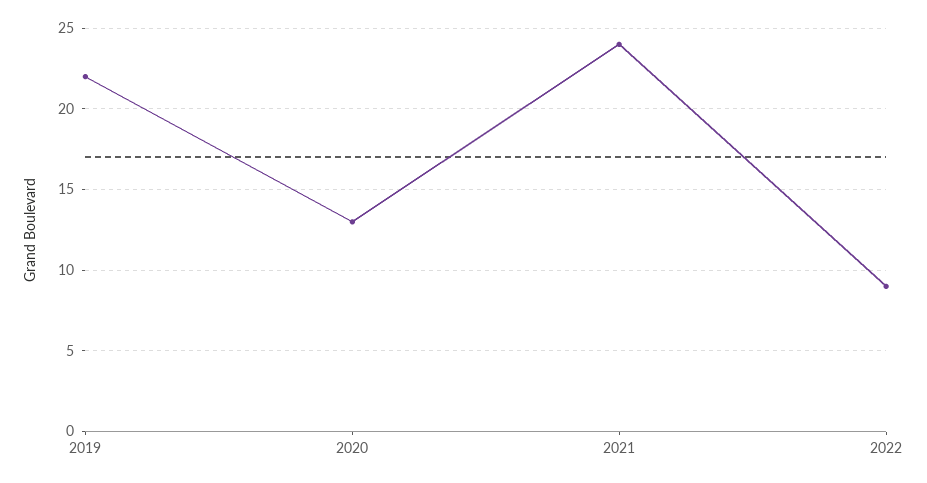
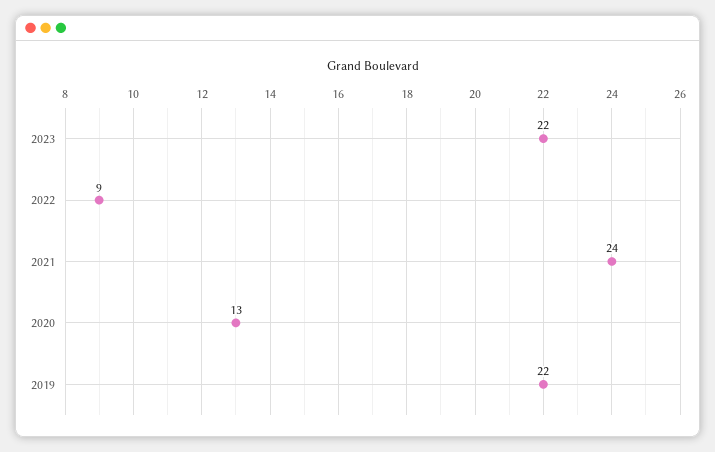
2023: none -> 22

